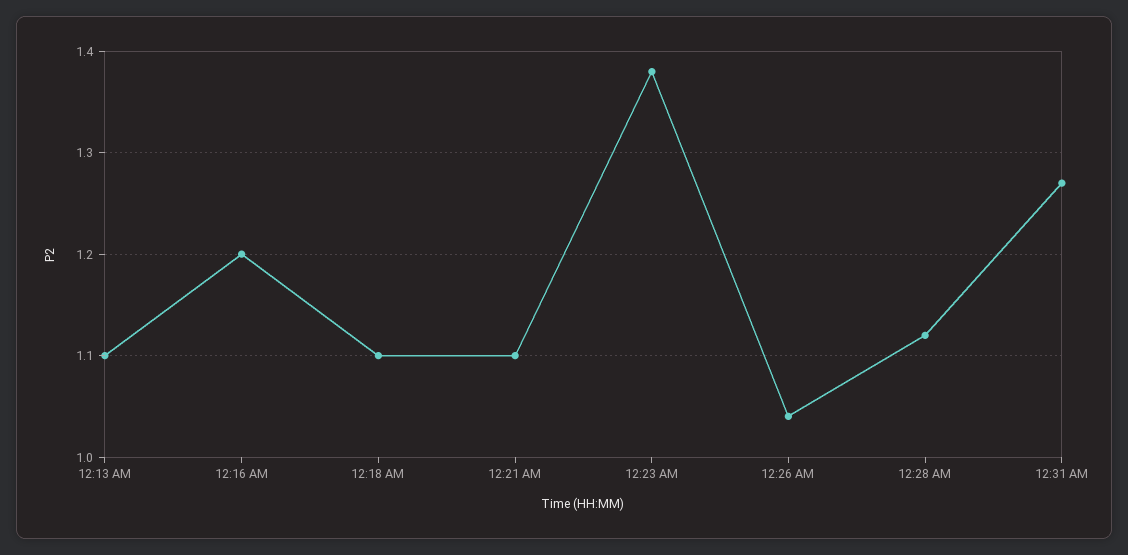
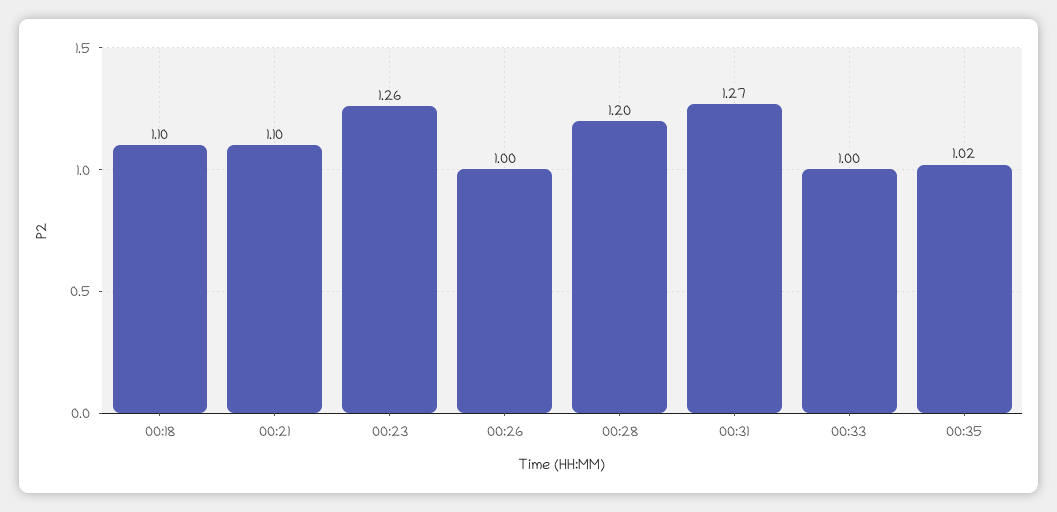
12:13 AM: 1.1 -> none
12:16 AM: 1.2 -> none
12:23 AM: 1.38 -> 1.26
12:26 AM: 1.04 -> 1
12:28 AM: 1.12 -> 1.2
00:33: none -> 1
00:35: none -> 1.02

